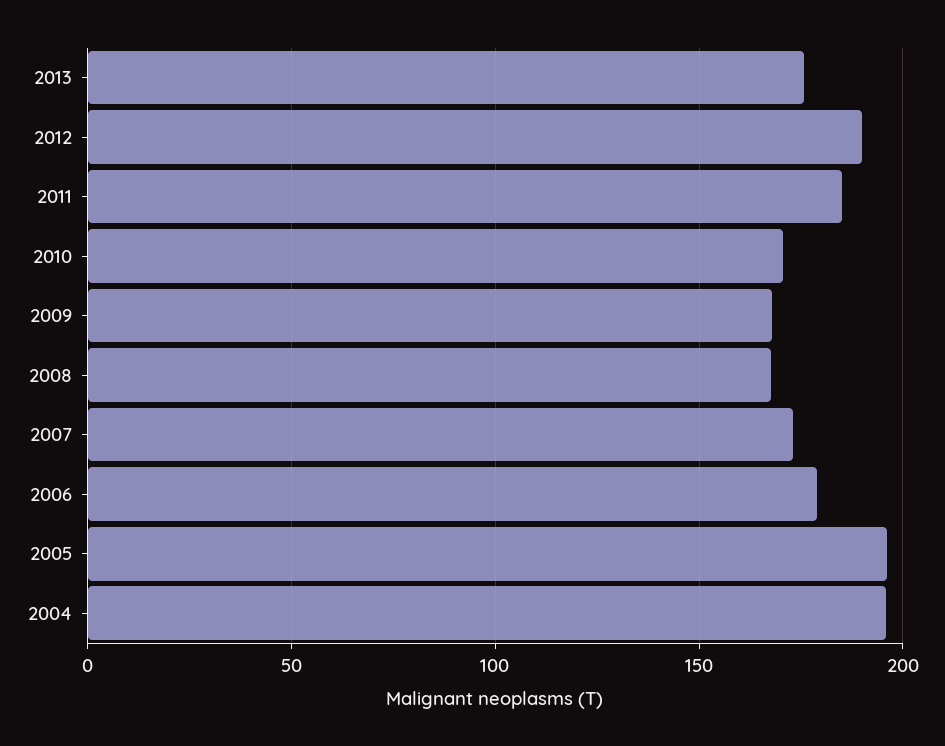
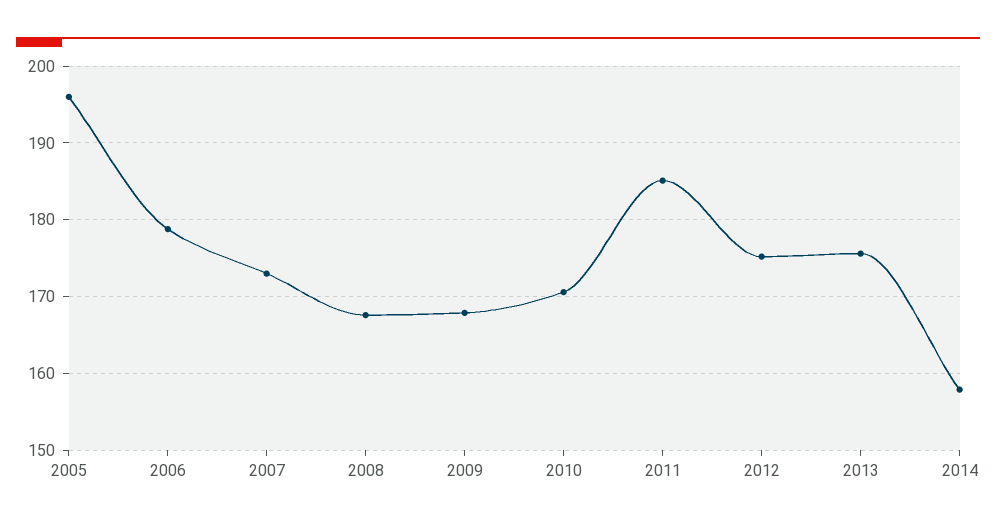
2012: 190 -> 175
2004: 195 -> none
2014: none -> 158

